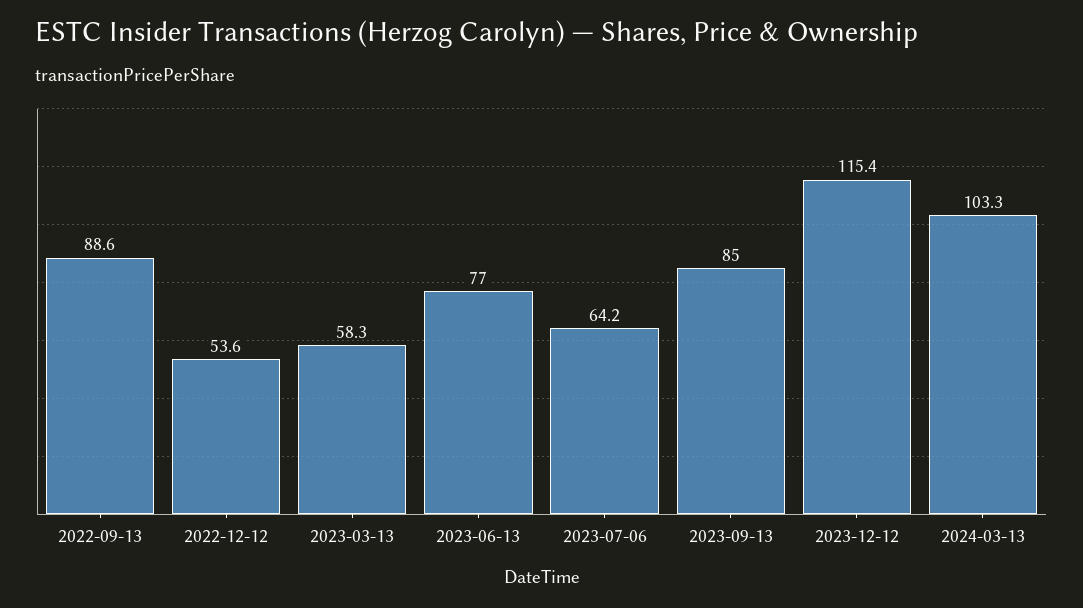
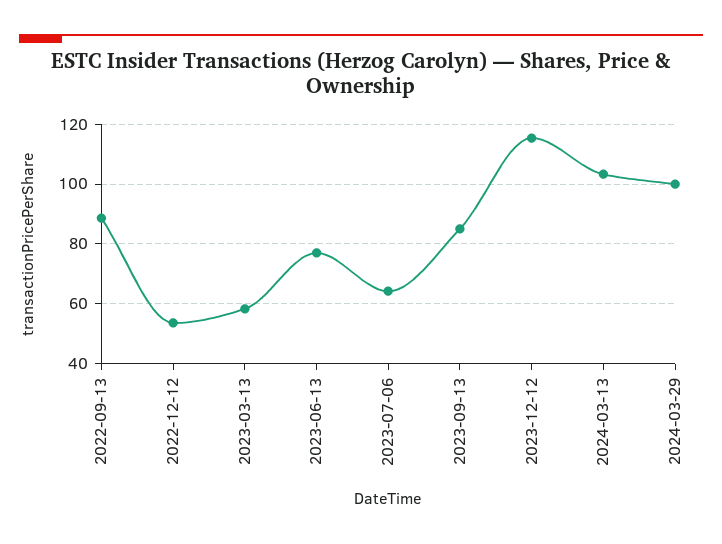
2024-03-29: none -> 100

